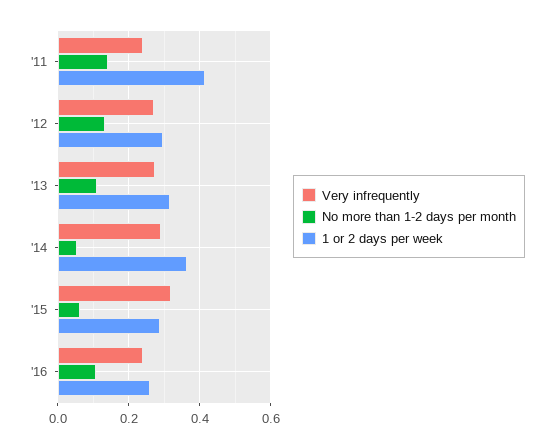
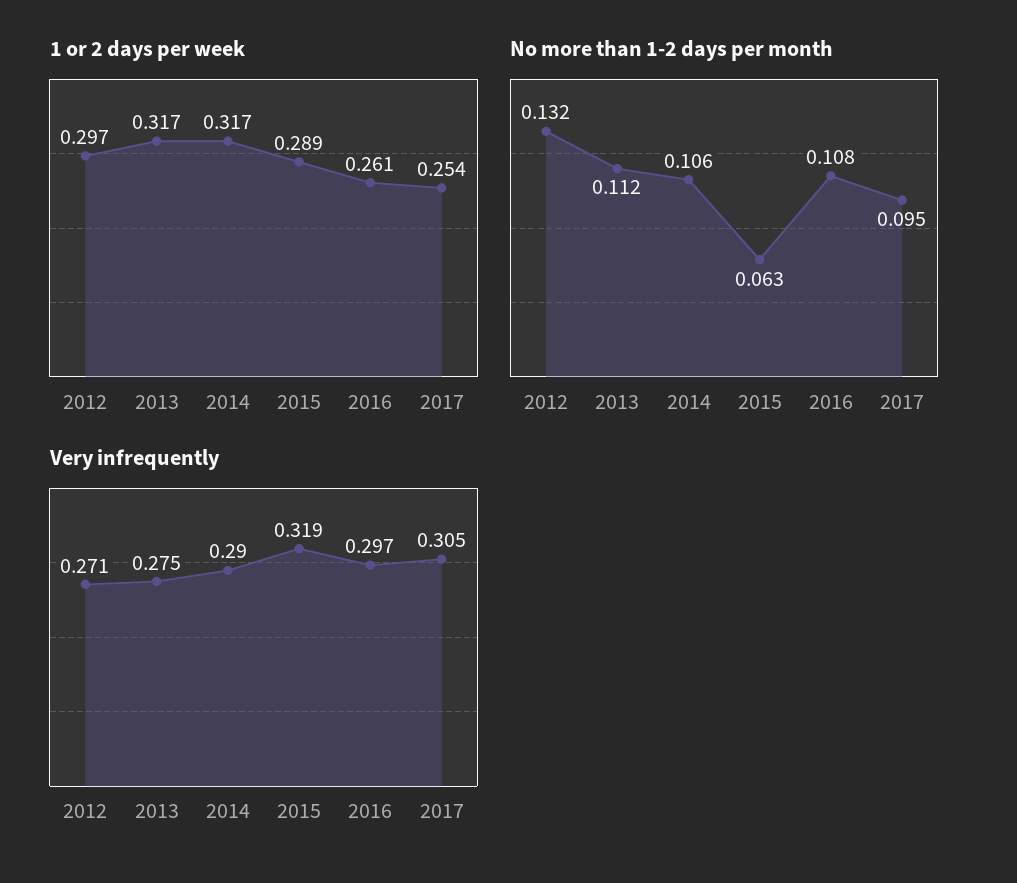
Very infrequently, '11: 0.24 -> none
No more than 1-2 days per month, '11: 0.14 -> none
1 or 2 days per week, '11: 0.42 -> none
No more than 1-2 days per month, '14: 0.06 -> 0.106
1 or 2 days per week, '14: 0.36 -> 0.317
Very infrequently, '16: 0.24 -> 0.297
1 or 2 days per week, 2017: none -> 0.254
No more than 1-2 days per month, 2017: none -> 0.095
Very infrequently, 2017: none -> 0.305

